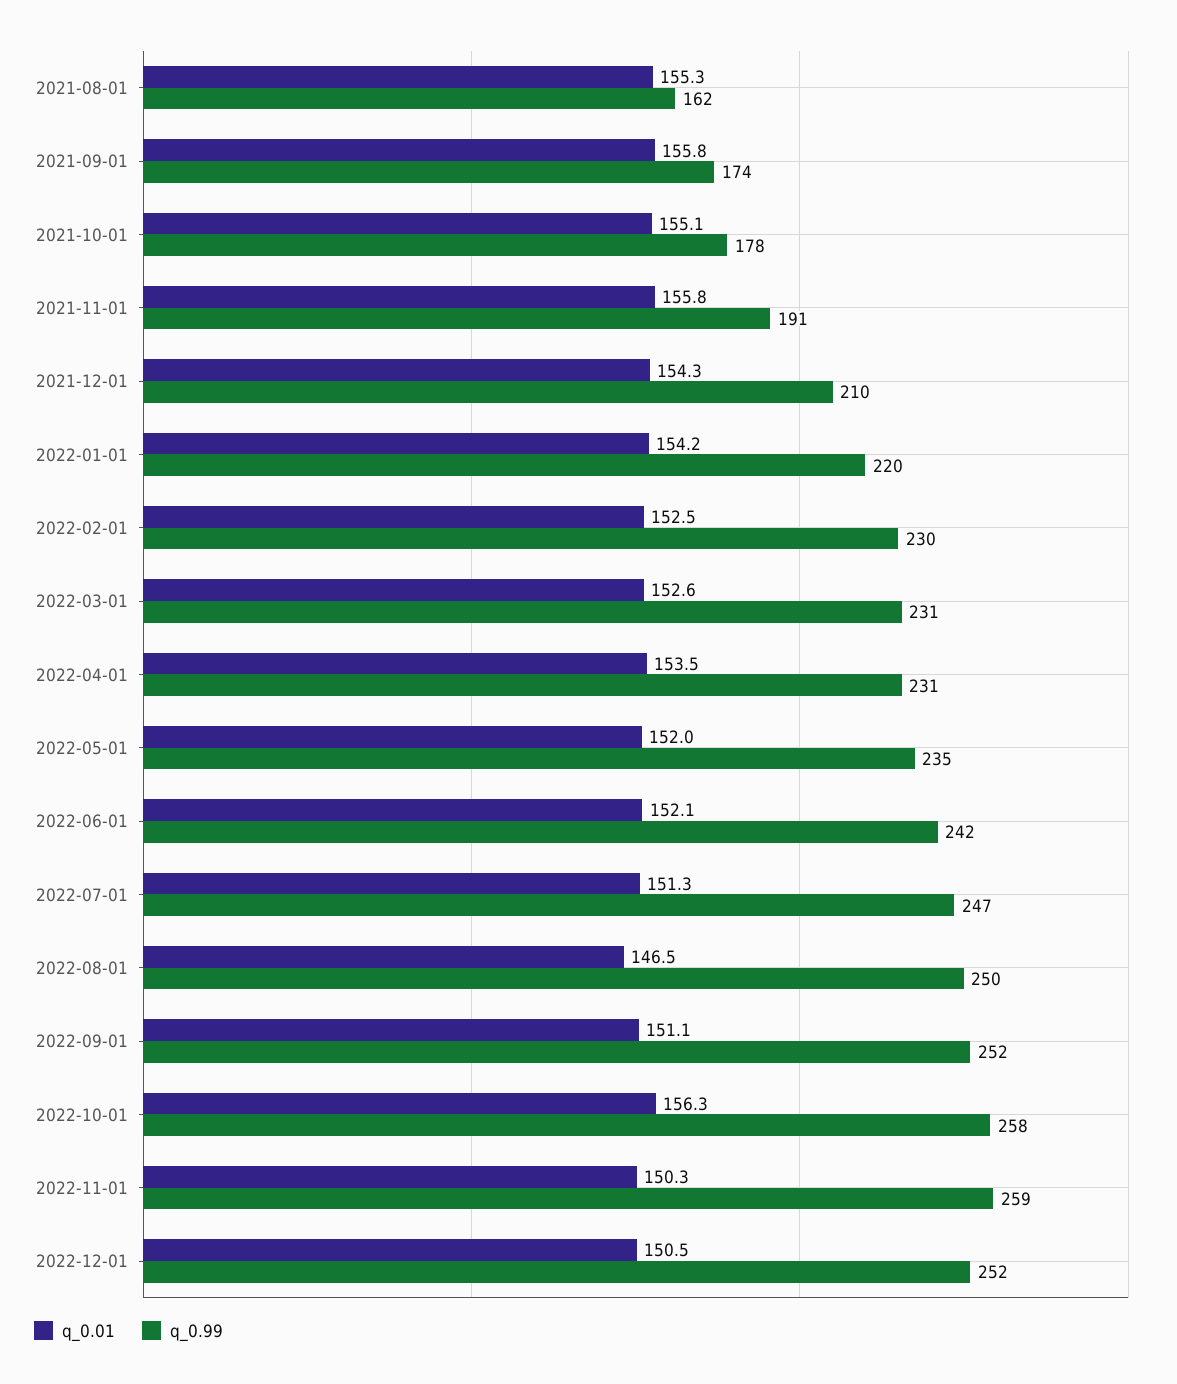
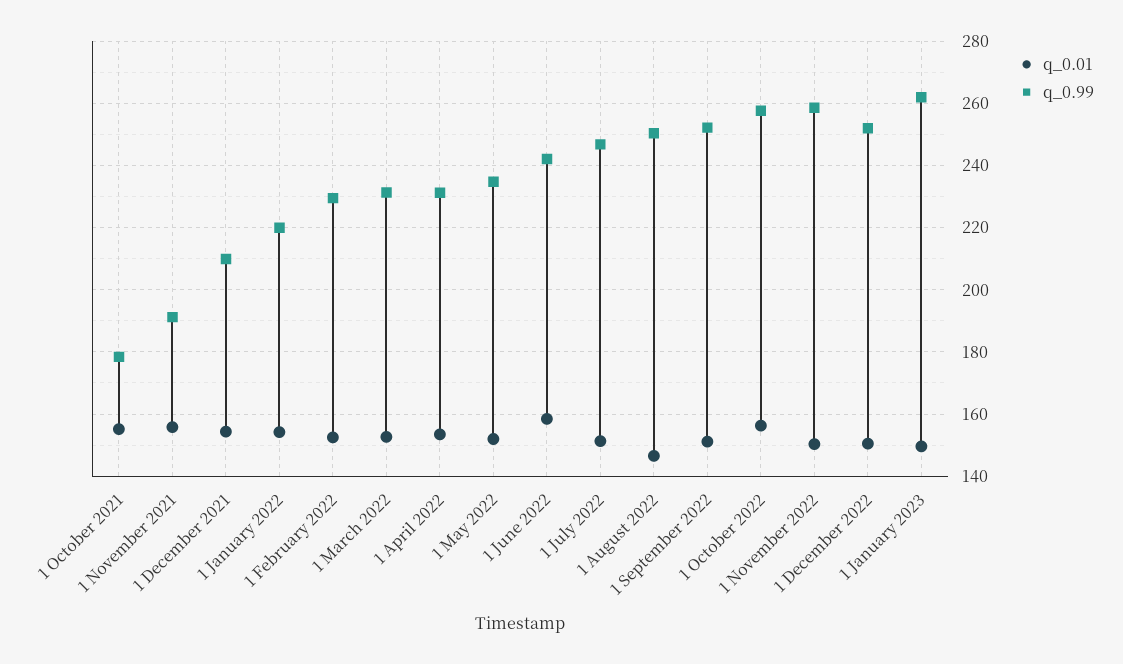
q_0.01, 2021-08-01: 155.3 -> none
q_0.99, 2021-08-01: 162 -> none
q_0.01, 2021-09-01: 155.8 -> none
q_0.99, 2021-09-01: 174 -> none
q_0.01, 2022-06-01: 152.1 -> 158
q_0.01, 1 January 2023: none -> 150
q_0.99, 1 January 2023: none -> 262

